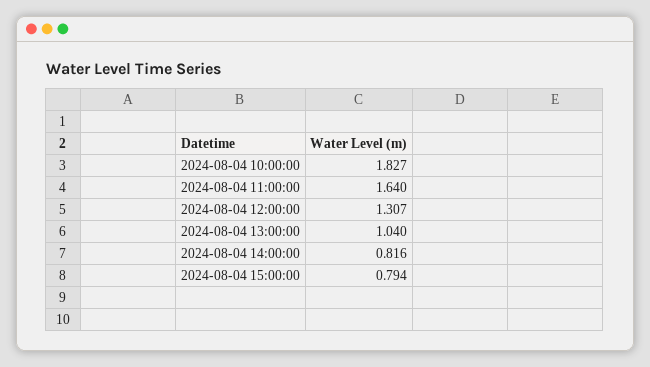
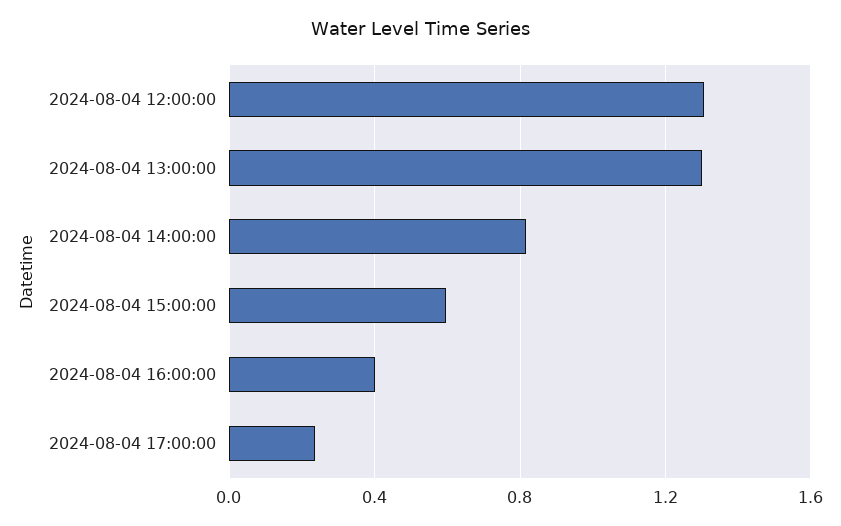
2024-08-04 10:00:00: 1.827 -> none
2024-08-04 11:00:00: 1.64 -> none
2024-08-04 13:00:00: 1.04 -> 1.3
2024-08-04 15:00:00: 0.794 -> 0.6
2024-08-04 16:00:00: none -> 0.4
2024-08-04 17:00:00: none -> 0.25

